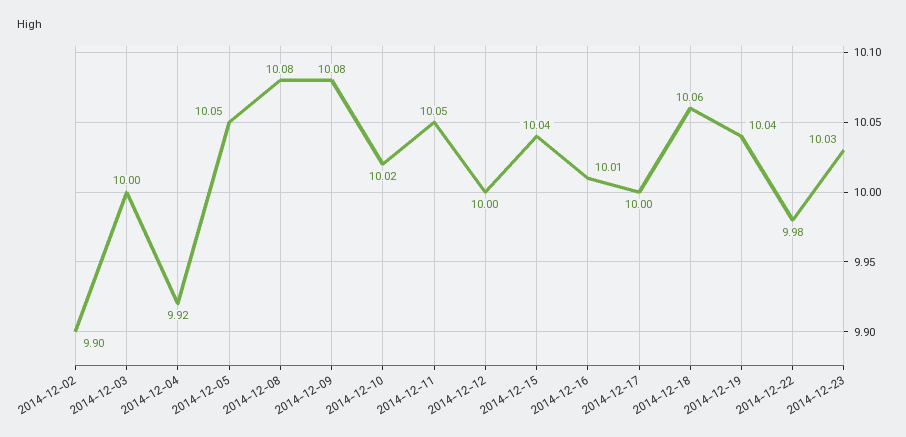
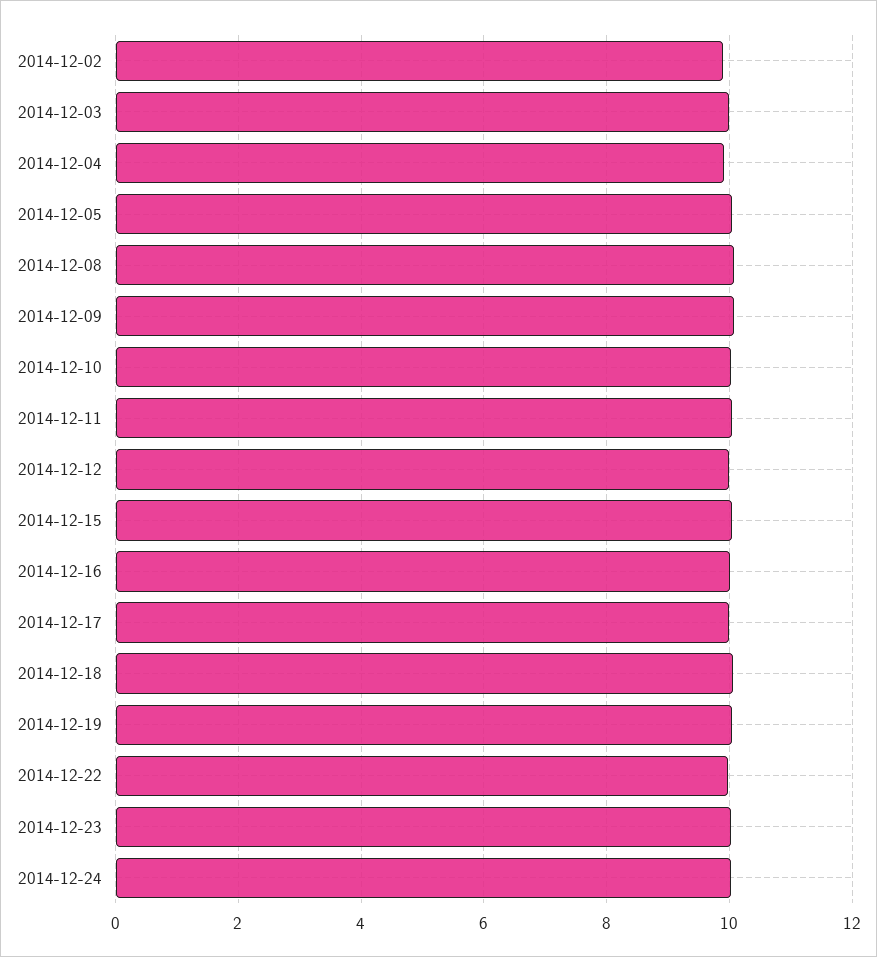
2014-12-24: none -> 10

